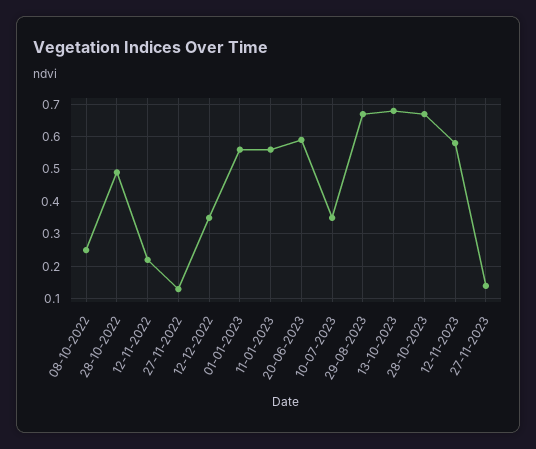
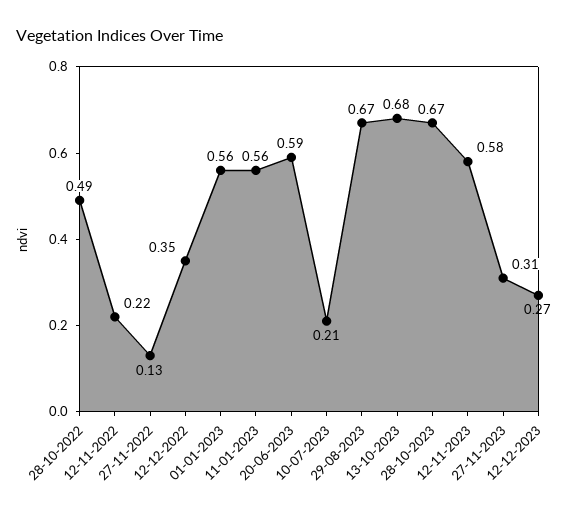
08-10-2022: 0.25 -> none
10-07-2023: 0.35 -> 0.21
27-11-2023: 0.15 -> 0.31
12-12-2023: none -> 0.27

